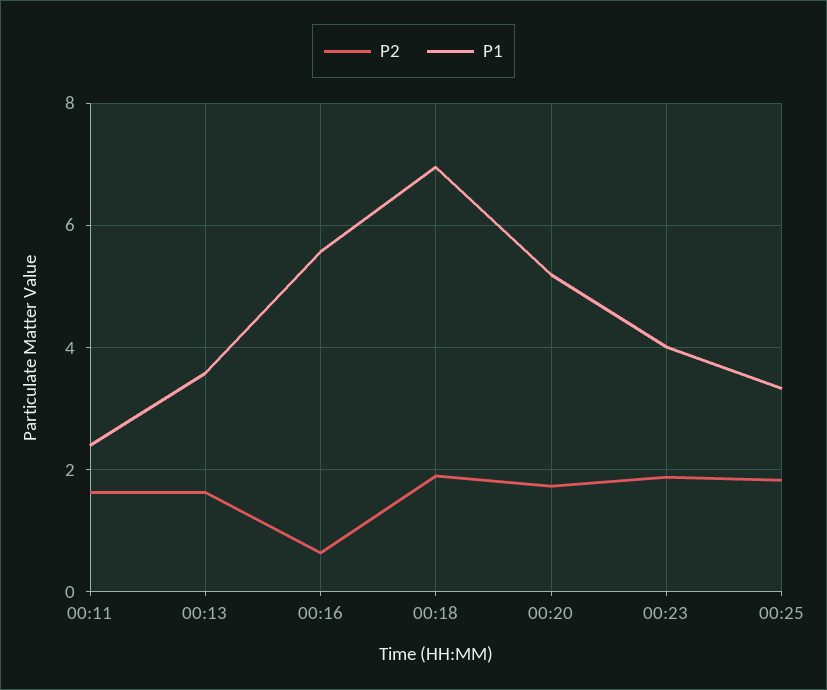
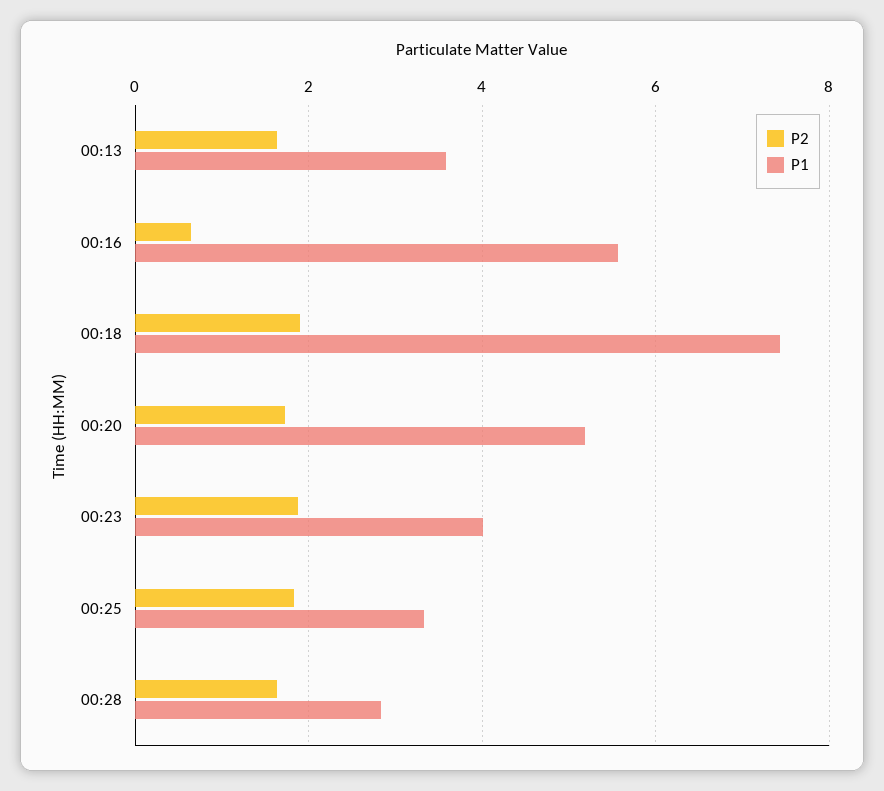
P2, 00:11: 1.6 -> none
P1, 00:11: 2.4 -> none
P1, 00:18: 7 -> 7.4
P2, 00:28: none -> 1.6
P1, 00:28: none -> 2.8

